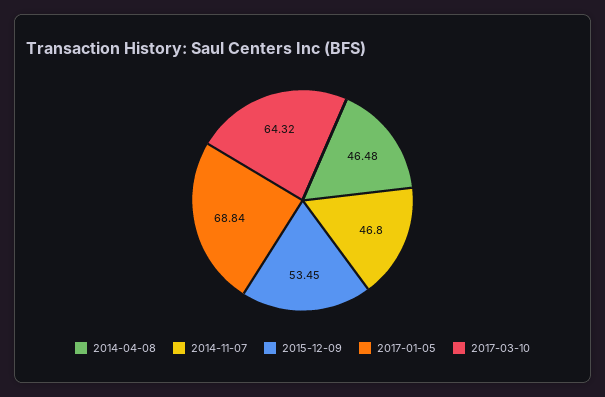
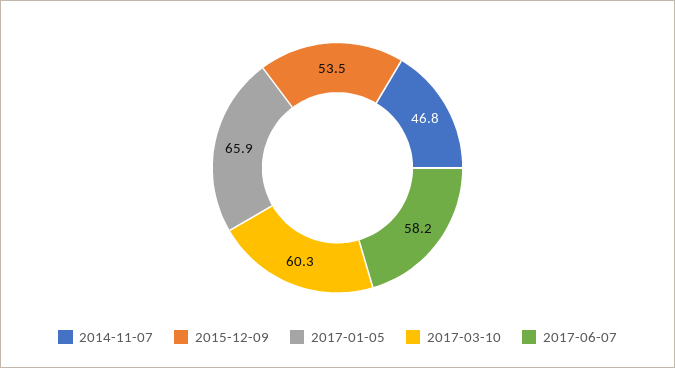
2014-04-08: 46.48 -> none
2017-01-05: 68.84 -> 65.9
2017-03-10: 64.32 -> 60.3
2017-06-07: none -> 58.2

